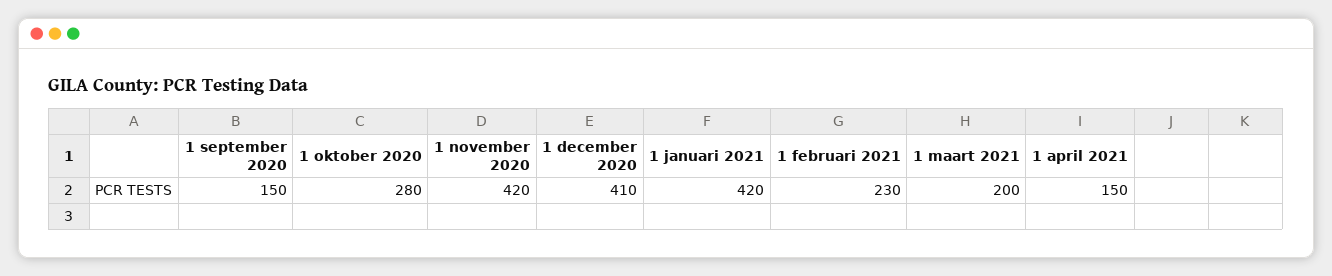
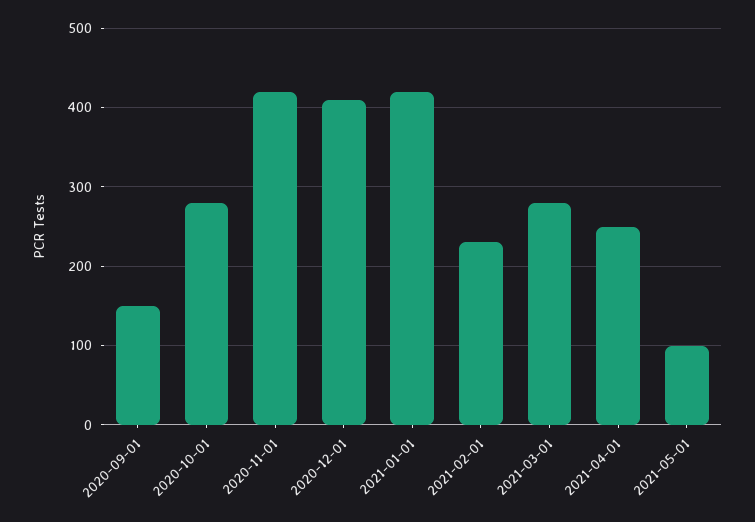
1 maart 2021: 200 -> 280
1 april 2021: 150 -> 250
2021-05-01: none -> 100

